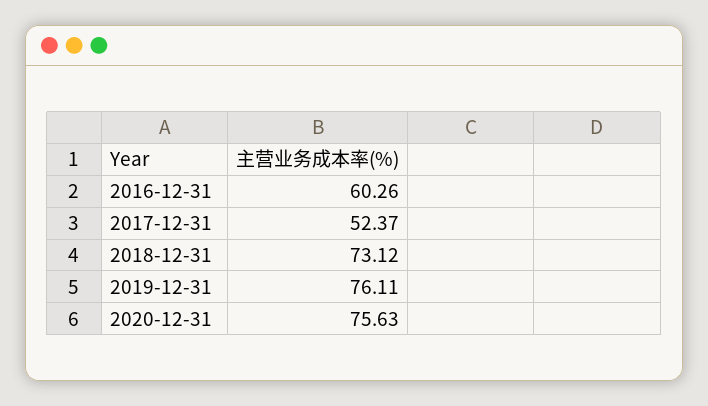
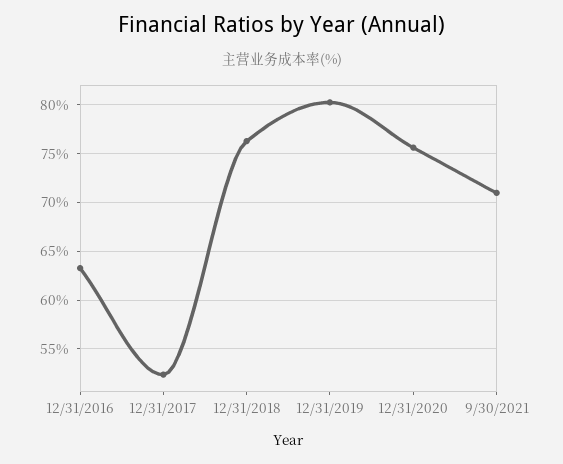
2016-12-31: 60.26 -> 63
2018-12-31: 73.12 -> 76
2019-12-31: 76.11 -> 80
9/30/2021: none -> 71

